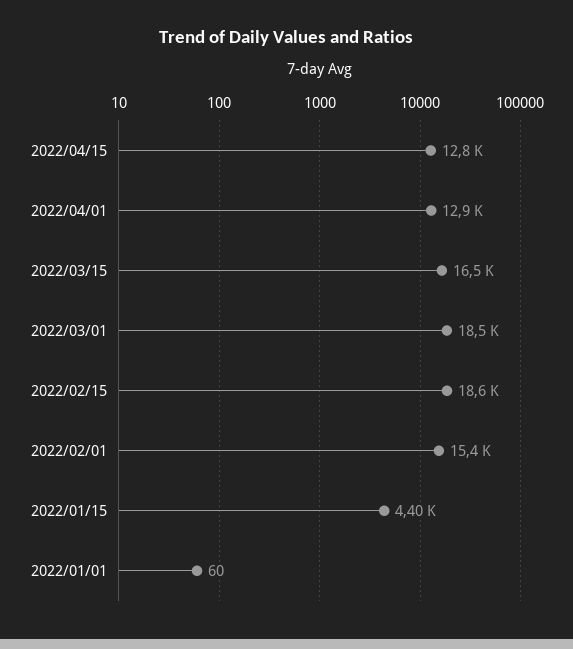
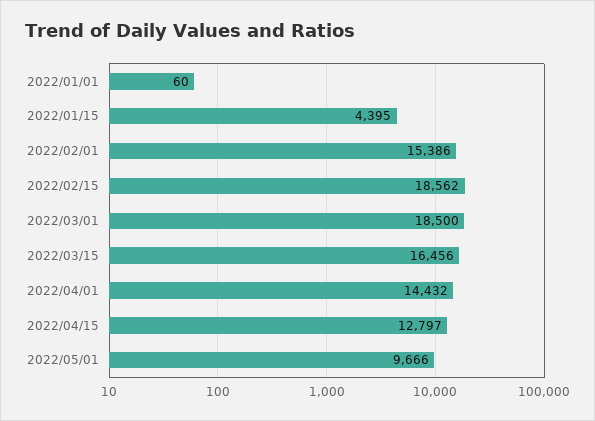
2022/04/01: 12900 -> 14432
2022/05/01: none -> 9666

